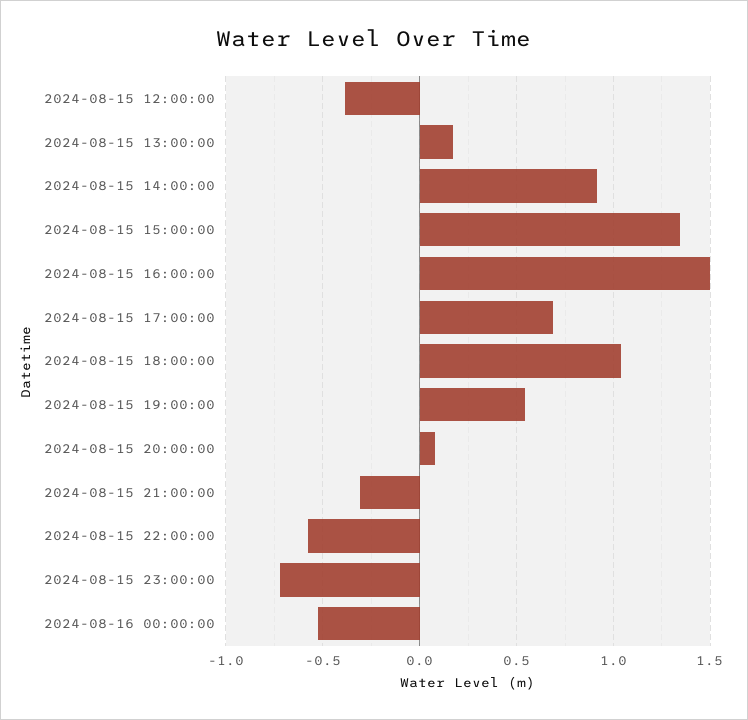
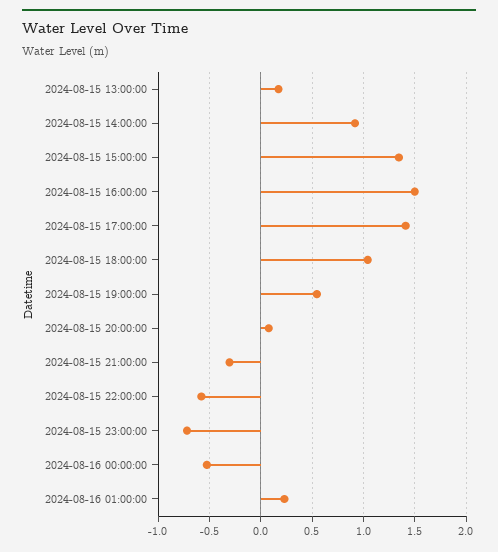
2024-08-15 12:00:00: -0.4 -> none
2024-08-15 17:00:00: 0.7 -> 1.4
2024-08-16 01:00:00: none -> 0.2

